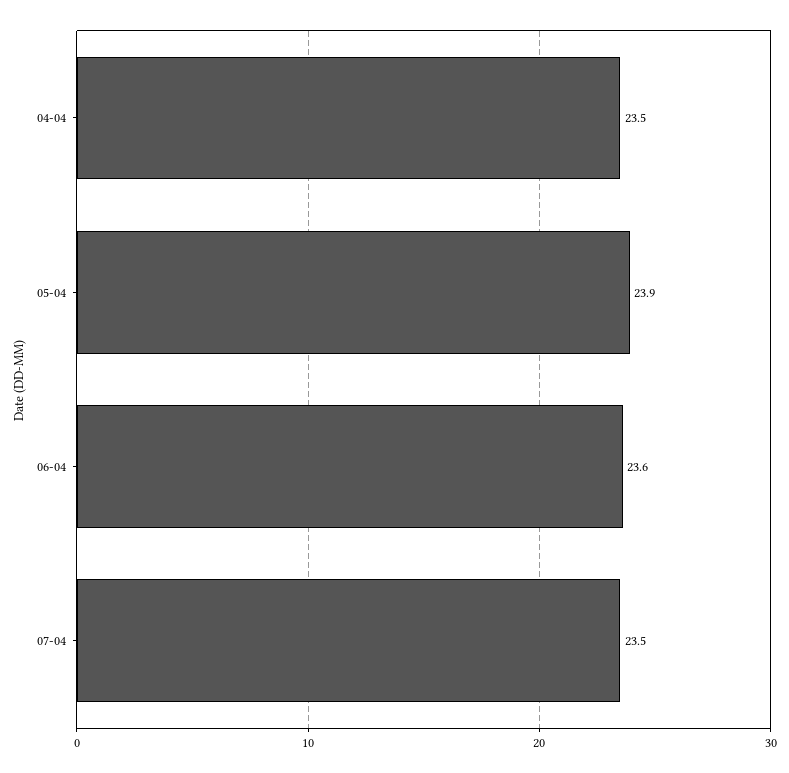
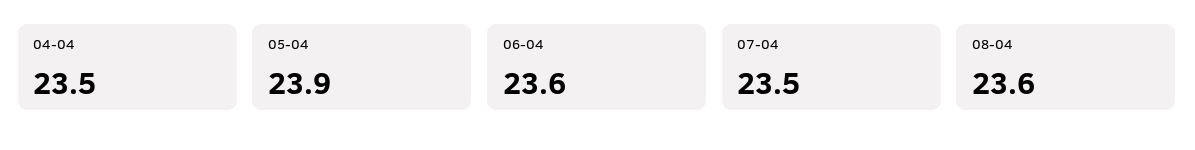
08-04: none -> 23.6

